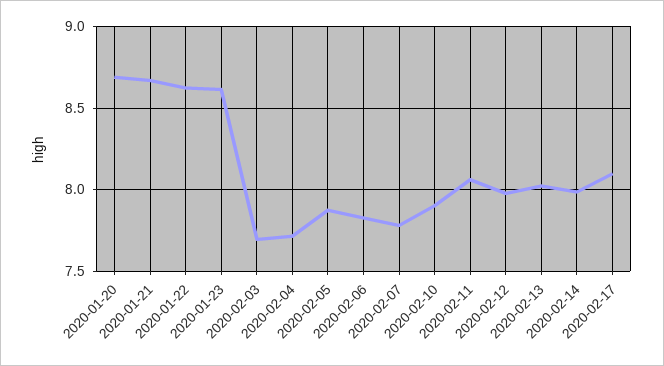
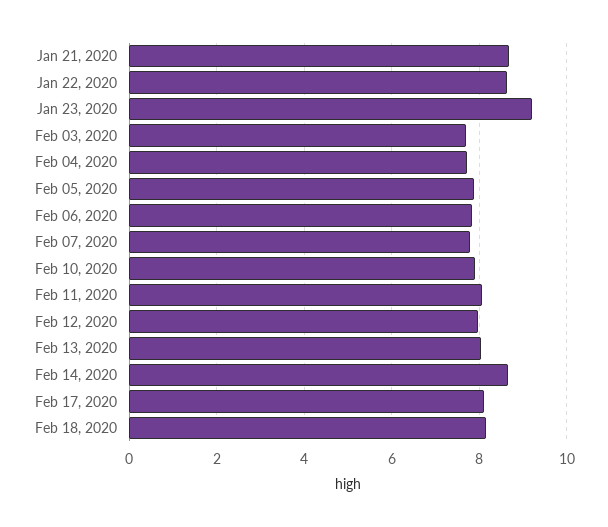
2020-01-20: 8.7 -> none
2020-01-23: 8.6 -> 9.2
2020-02-14: 8 -> 8.6
Feb 18, 2020: none -> 8.2

